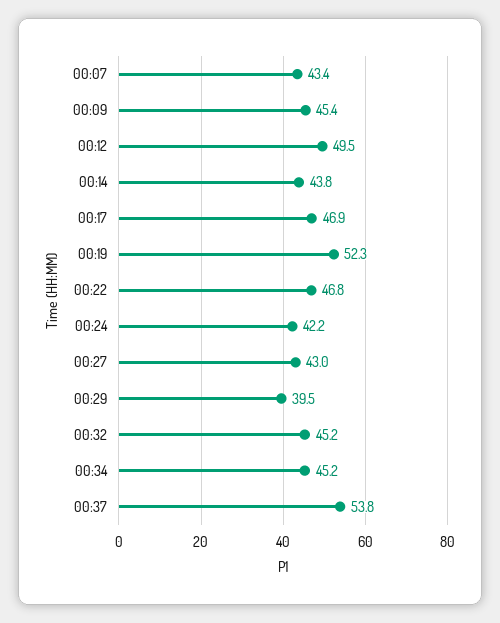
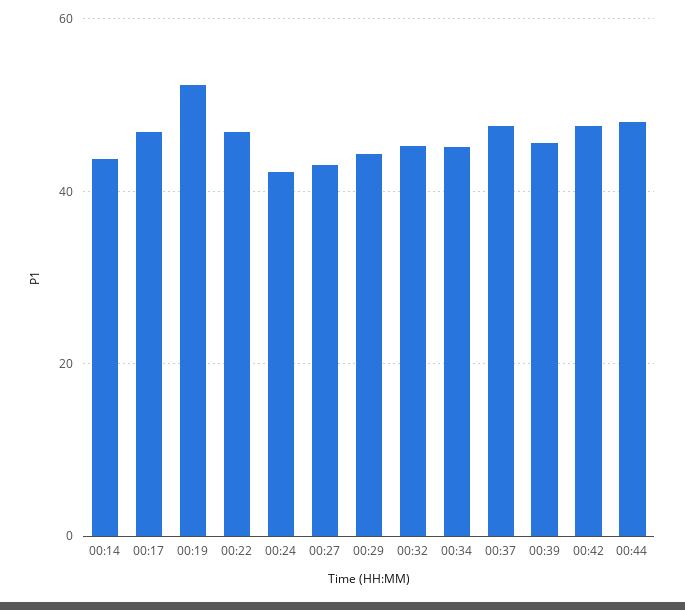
00:07: 43.4 -> none
00:09: 45.4 -> none
00:12: 49.5 -> none
00:29: 39.5 -> 44
00:37: 53.8 -> 48
00:39: none -> 46
00:42: none -> 48
00:44: none -> 48

